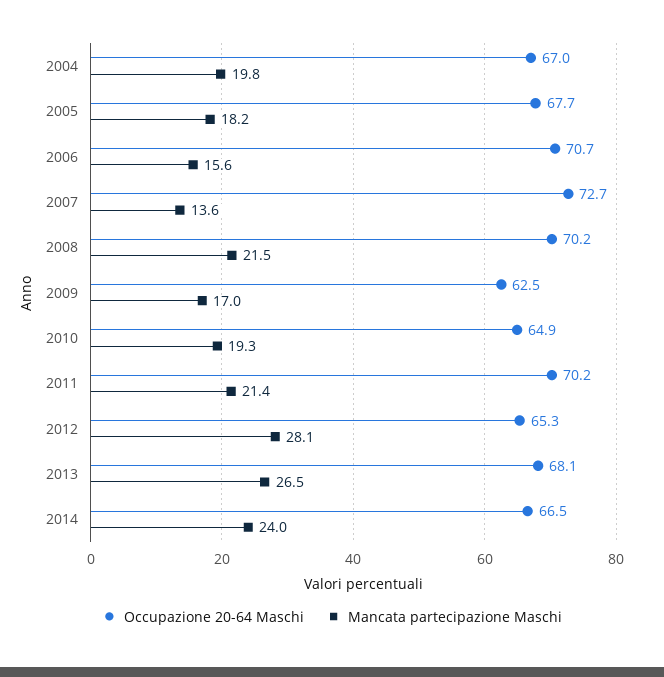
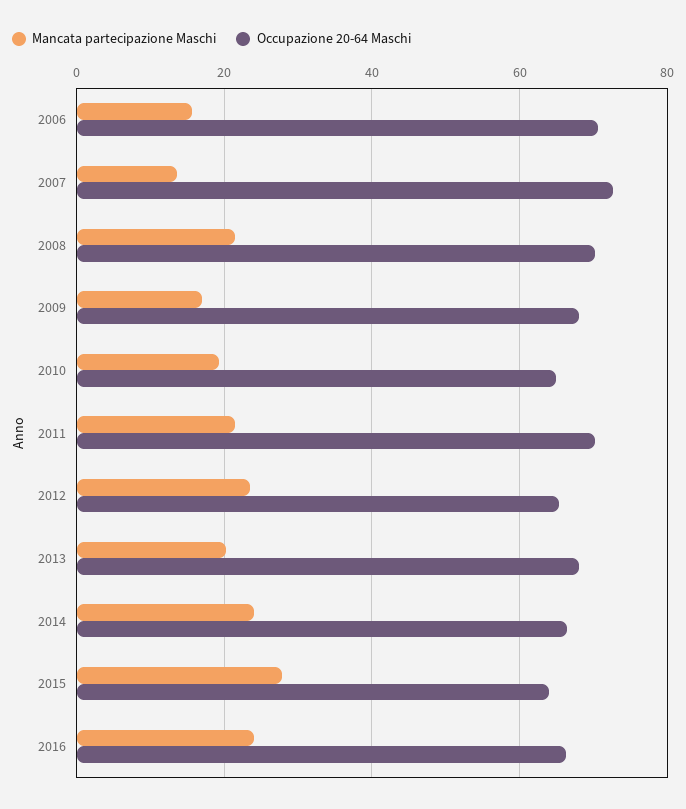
Occupazione 20-64 Maschi, 2004: 67 -> none
Mancata partecipazione Maschi, 2004: 19.8 -> none
Occupazione 20-64 Maschi, 2005: 67.7 -> none
Mancata partecipazione Maschi, 2005: 18.2 -> none
Occupazione 20-64 Maschi, 2009: 62.5 -> 68
Mancata partecipazione Maschi, 2012: 28.1 -> 24
Mancata partecipazione Maschi, 2013: 26.5 -> 20
Mancata partecipazione Maschi, 2015: none -> 28
Occupazione 20-64 Maschi, 2015: none -> 64
Mancata partecipazione Maschi, 2016: none -> 24
Occupazione 20-64 Maschi, 2016: none -> 66

